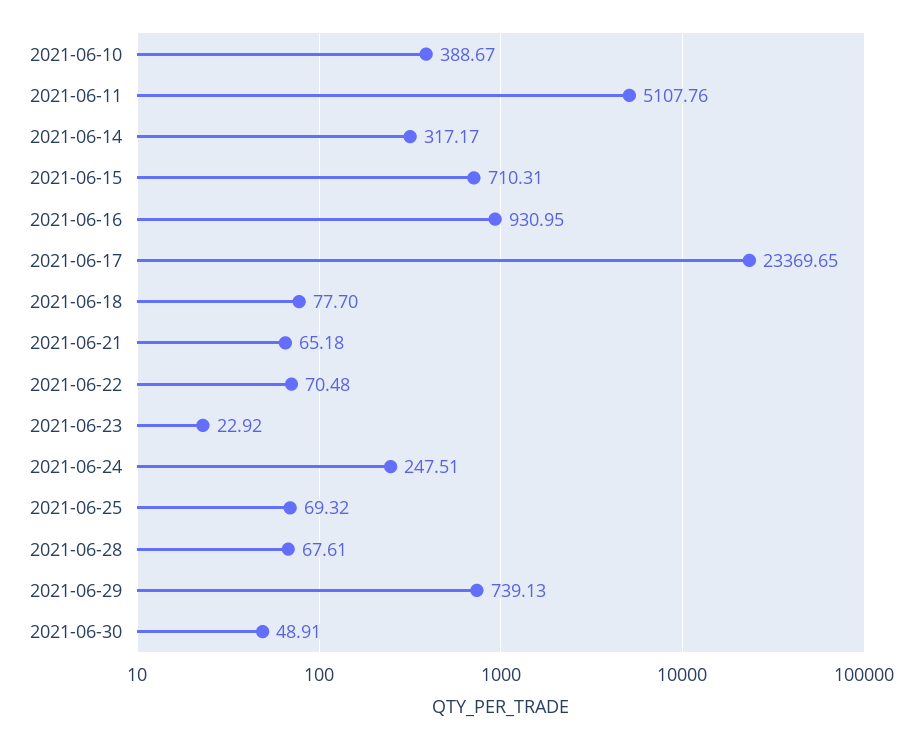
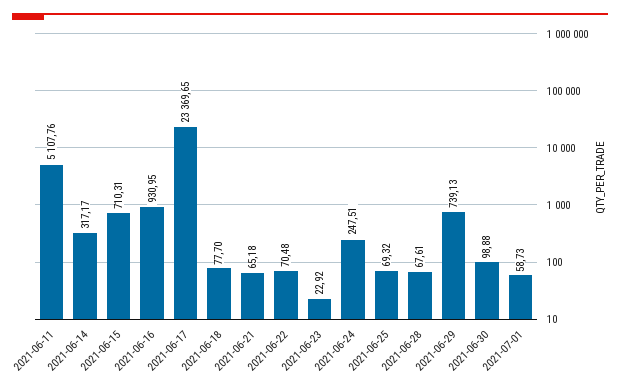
2021-06-10: 388.67 -> none
2021-06-30: 48.91 -> 98.88
2021-07-01: none -> 58.73

